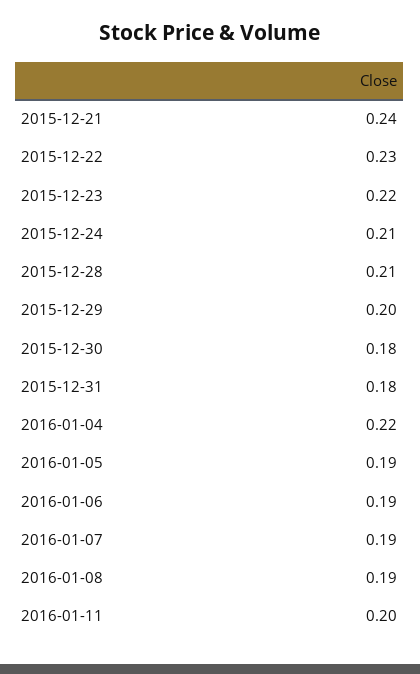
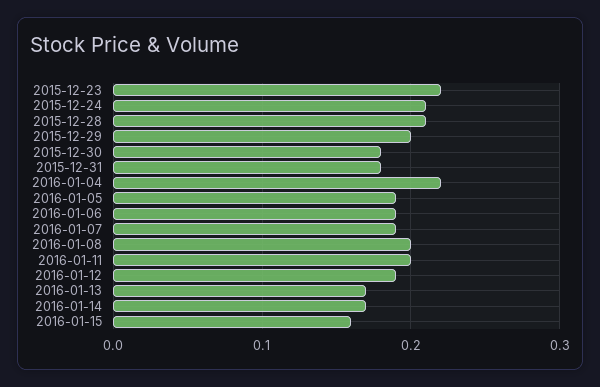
2015-12-21: 0.24 -> none
2015-12-22: 0.23 -> none
2016-01-08: 0.19 -> 0.2
2016-01-12: none -> 0.19
2016-01-13: none -> 0.17
2016-01-14: none -> 0.17
2016-01-15: none -> 0.16

